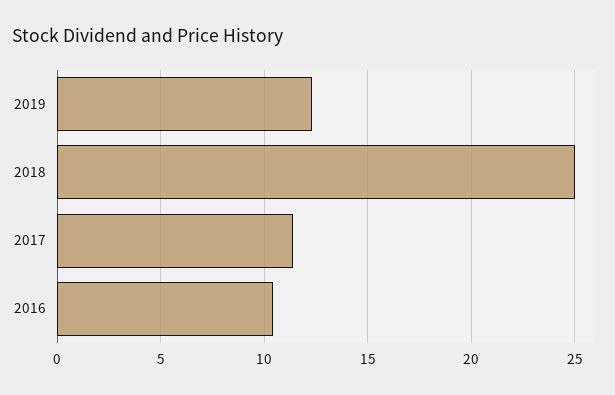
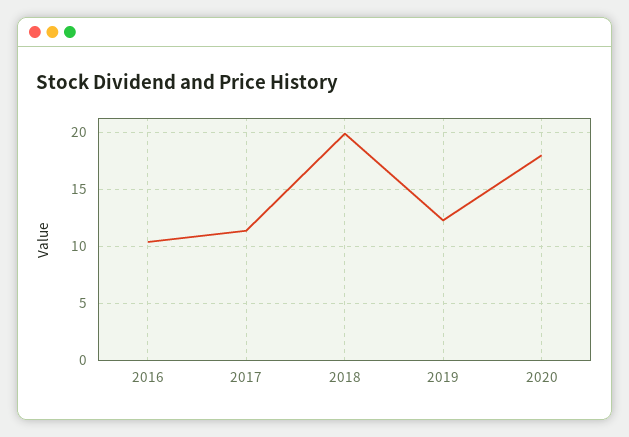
2018: 25 -> 20
2020: none -> 18

